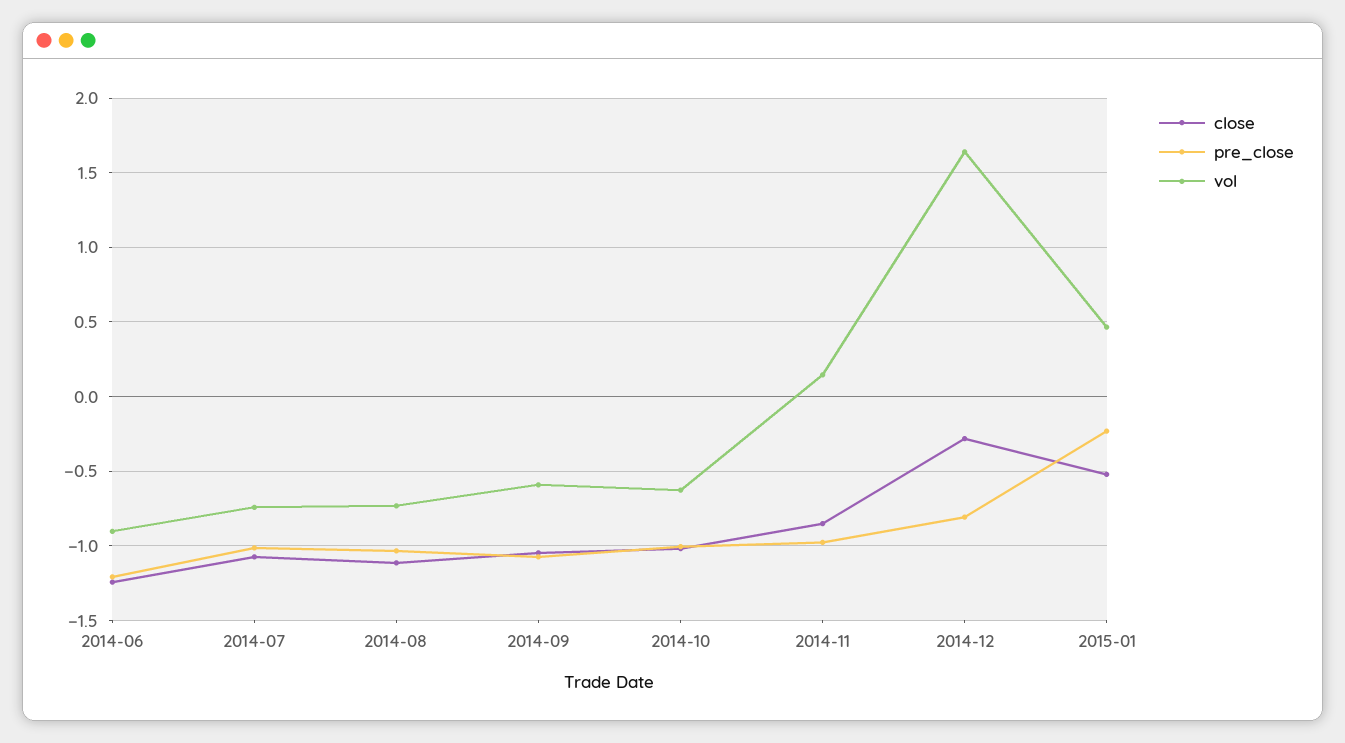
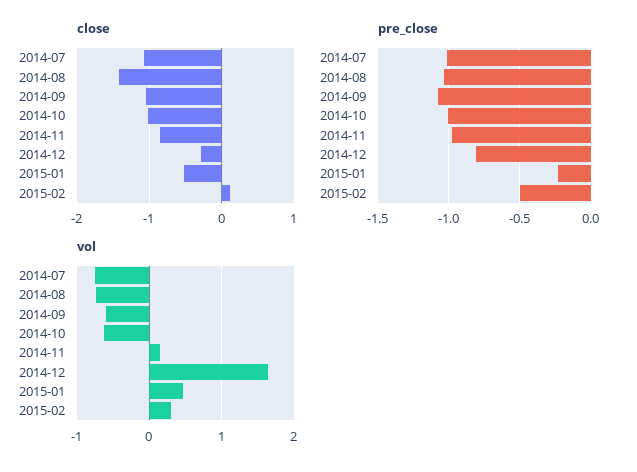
close, 2014-06: -1.25 -> none
pre_close, 2014-06: -1.2 -> none
vol, 2014-06: -0.9 -> none
close, 2014-08: -1.1 -> -1.4
close, 2015-02: none -> 0.1
pre_close, 2015-02: none -> -0.5
vol, 2015-02: none -> 0.3

